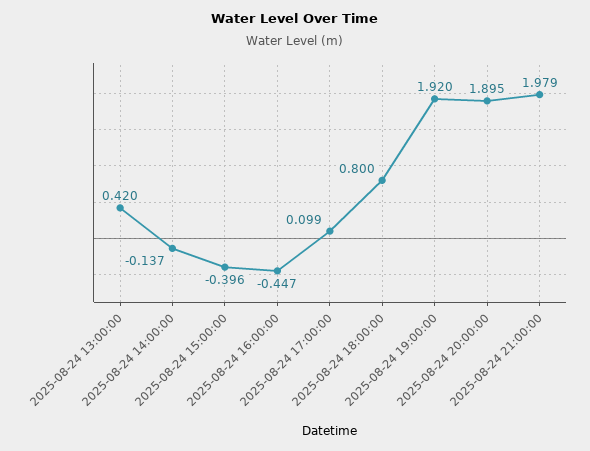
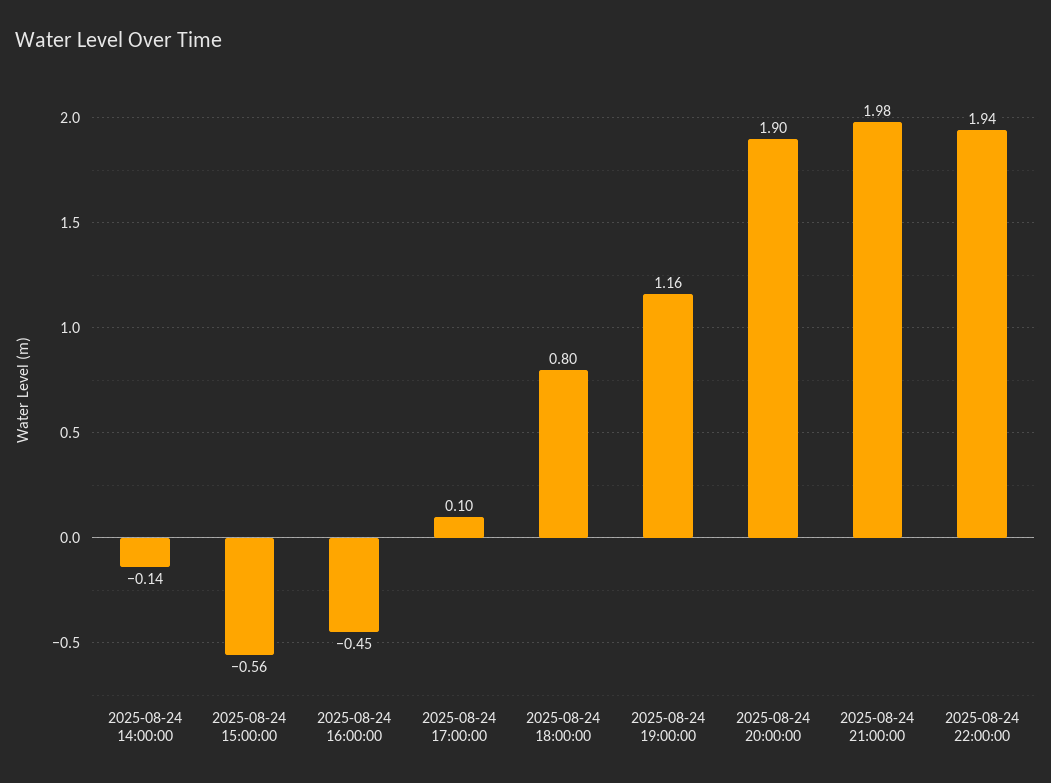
2025-08-24 13:00:00: 0.42 -> none
2025-08-24 15:00:00: -0.396 -> -0.56
2025-08-24 19:00:00: 1.92 -> 1.16
2025-08-24 22:00:00: none -> 1.94

